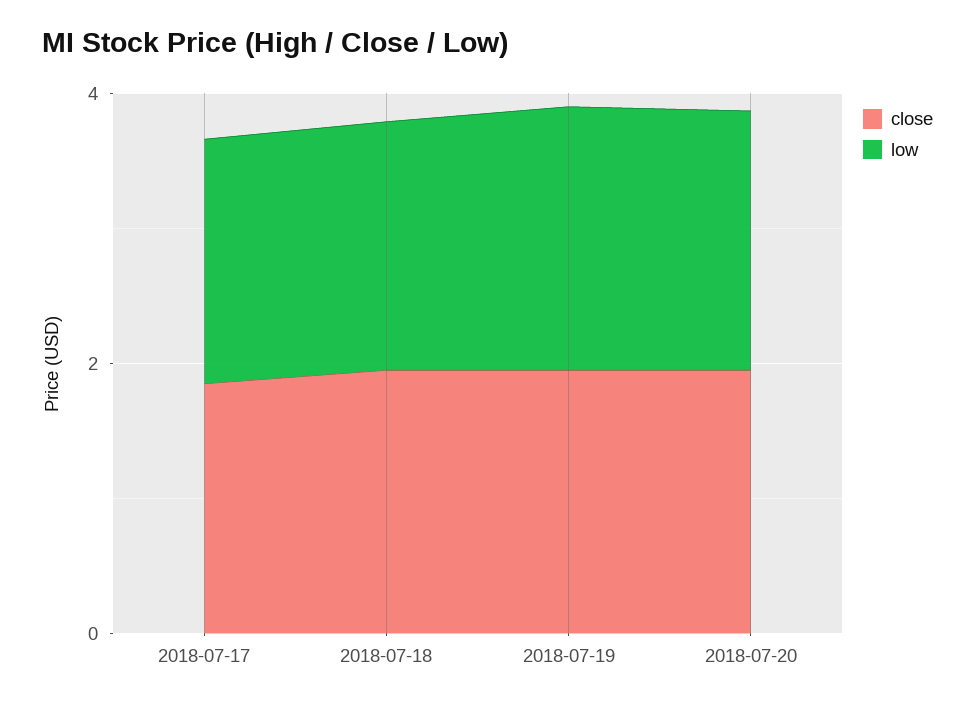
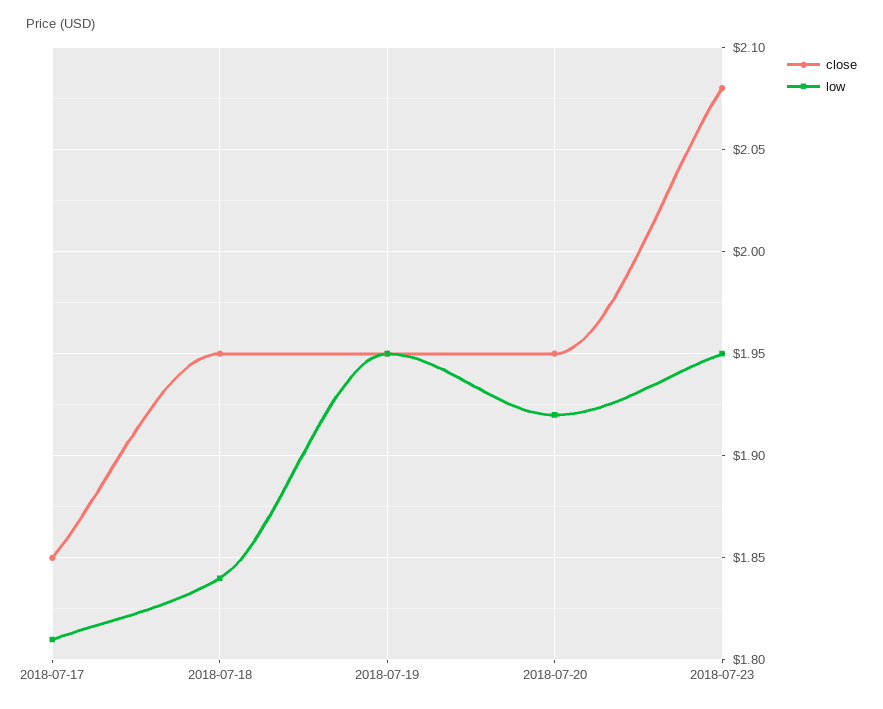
close, 2018-07-23: none -> 2.08
low, 2018-07-23: none -> 1.95

